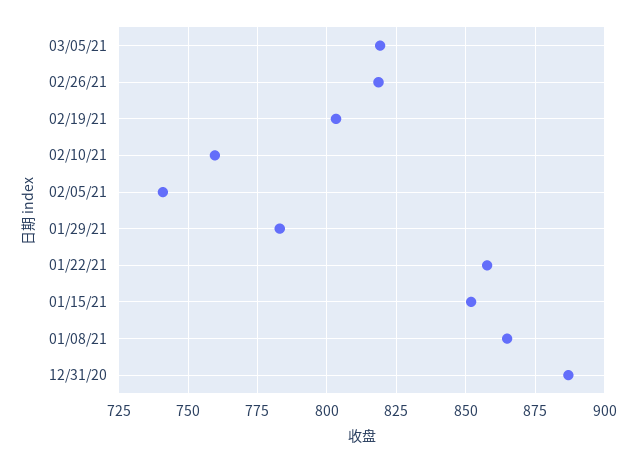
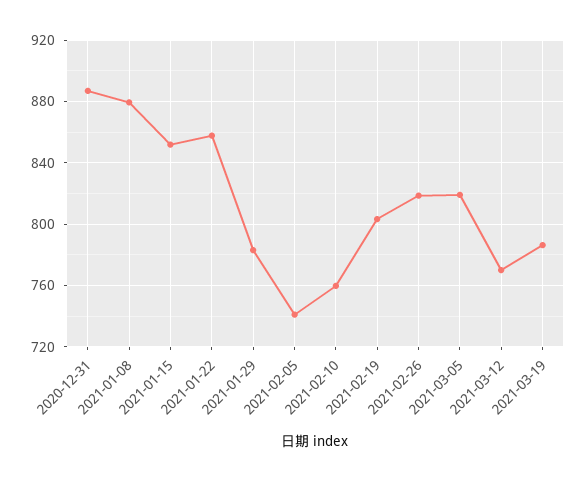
01/08/21: 865 -> 880
2021-03-12: none -> 770
2021-03-19: none -> 785

